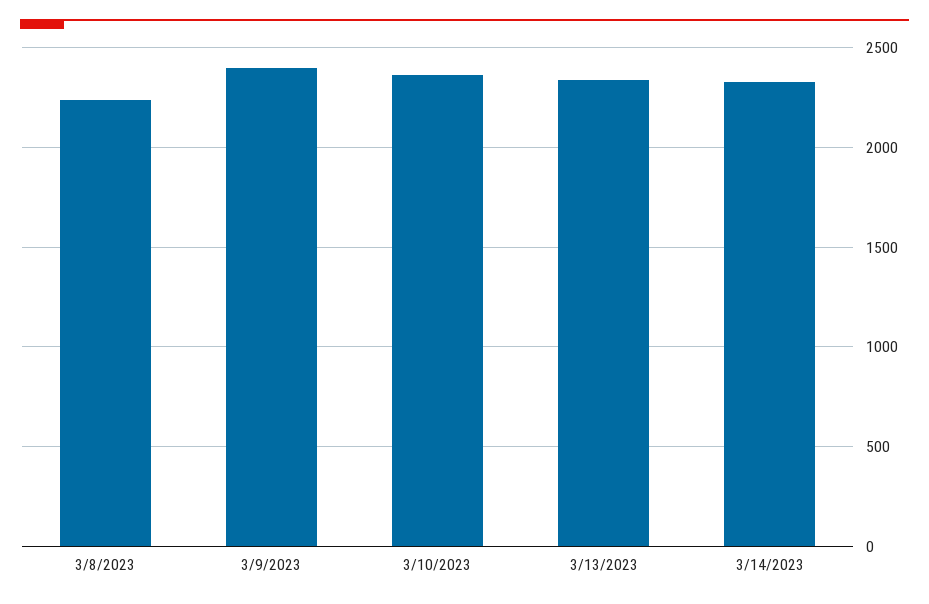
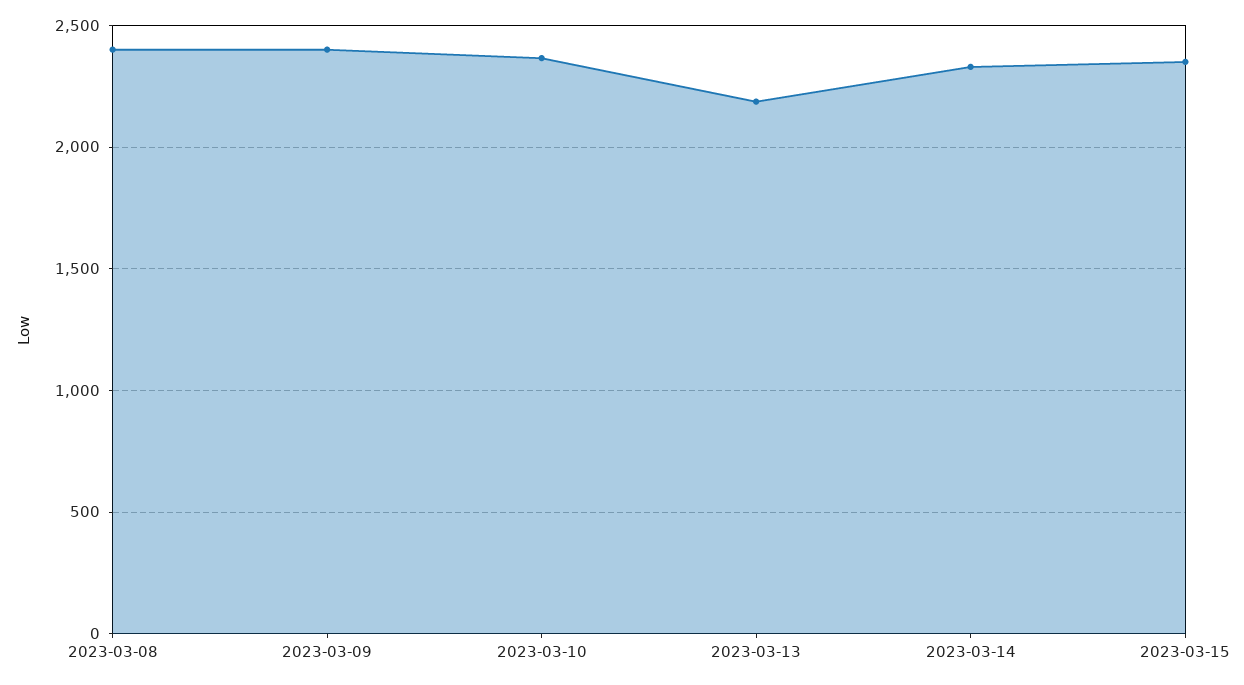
3/8/2023: 2250 -> 2400
3/13/2023: 2350 -> 2200
2023-03-15: none -> 2350

